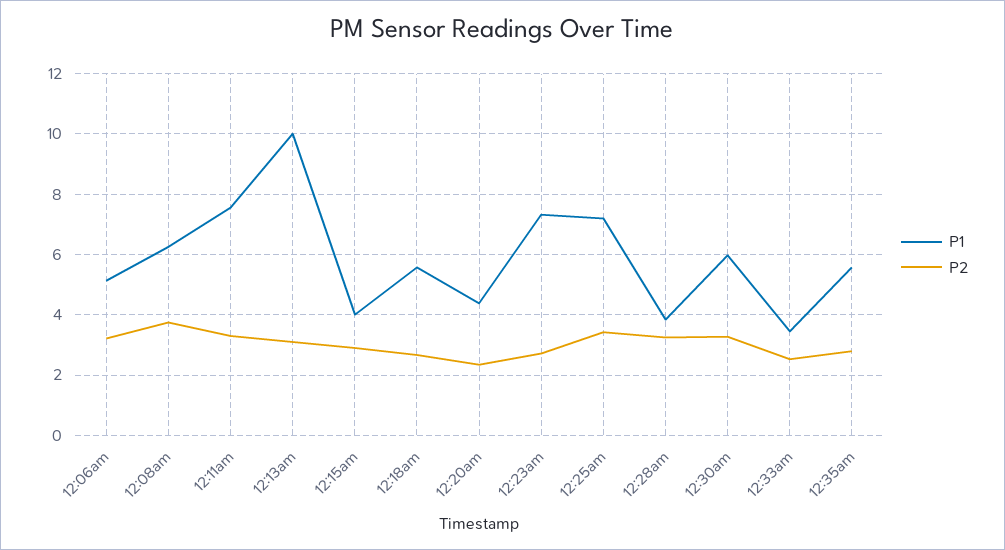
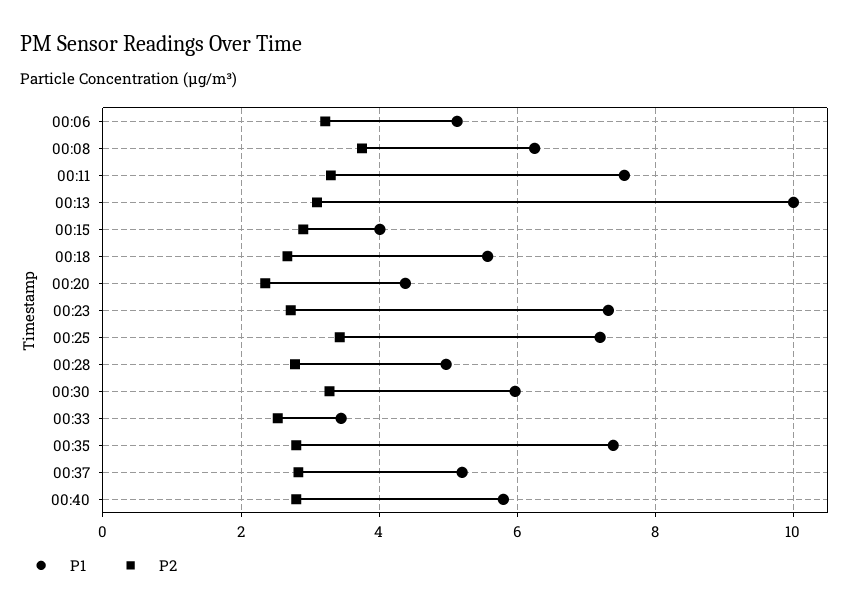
P1, 12:28am: 3.8 -> 5
P2, 12:28am: 3.2 -> 2.8
P1, 12:35am: 5.6 -> 7.4
P1, 00:37: none -> 5.2
P2, 00:37: none -> 2.8
P1, 00:40: none -> 5.8
P2, 00:40: none -> 2.8

